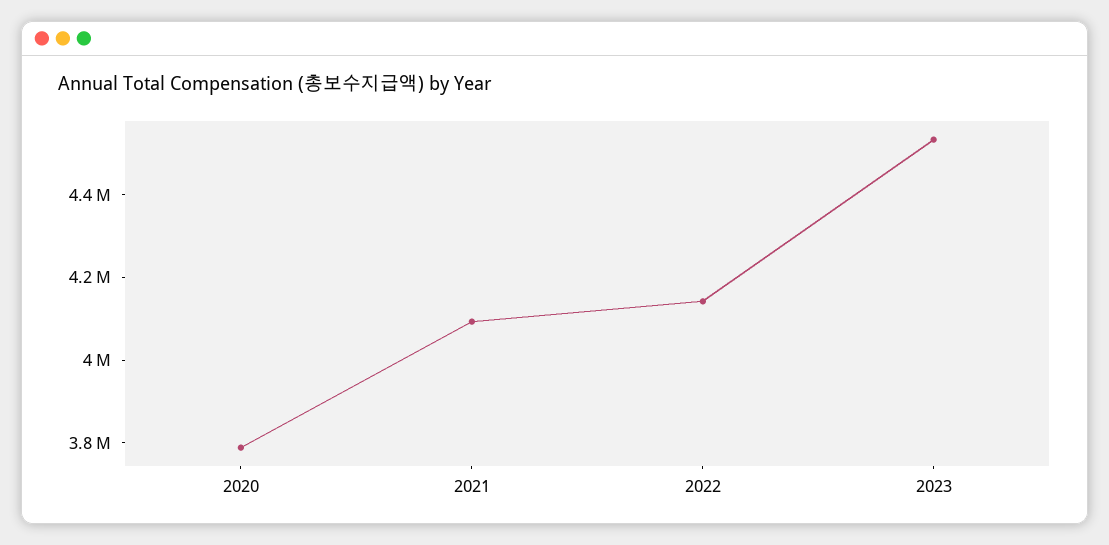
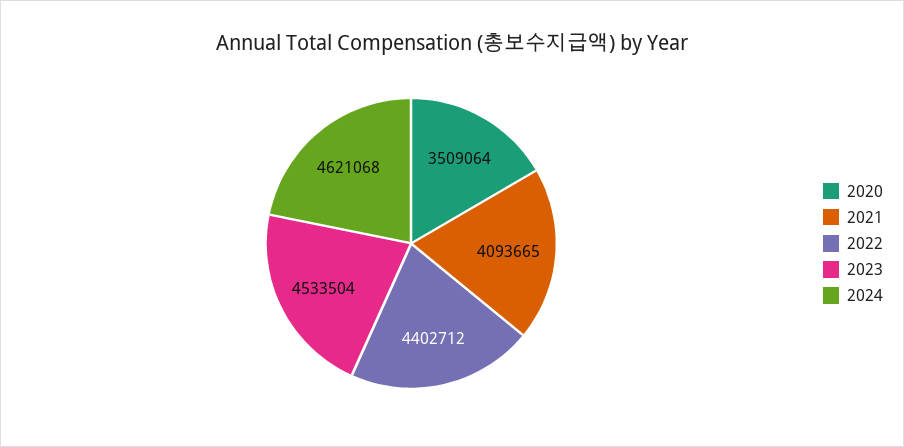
2020: 3800000 -> 3509064
2022: 4150000 -> 4402712
2024: none -> 4621068

